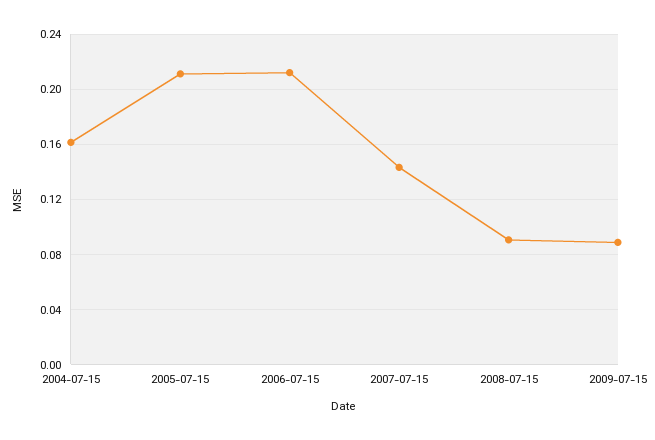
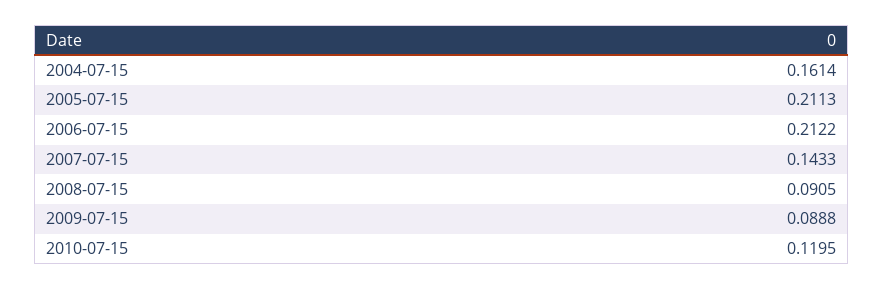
2010-07-15: none -> 0.1195

